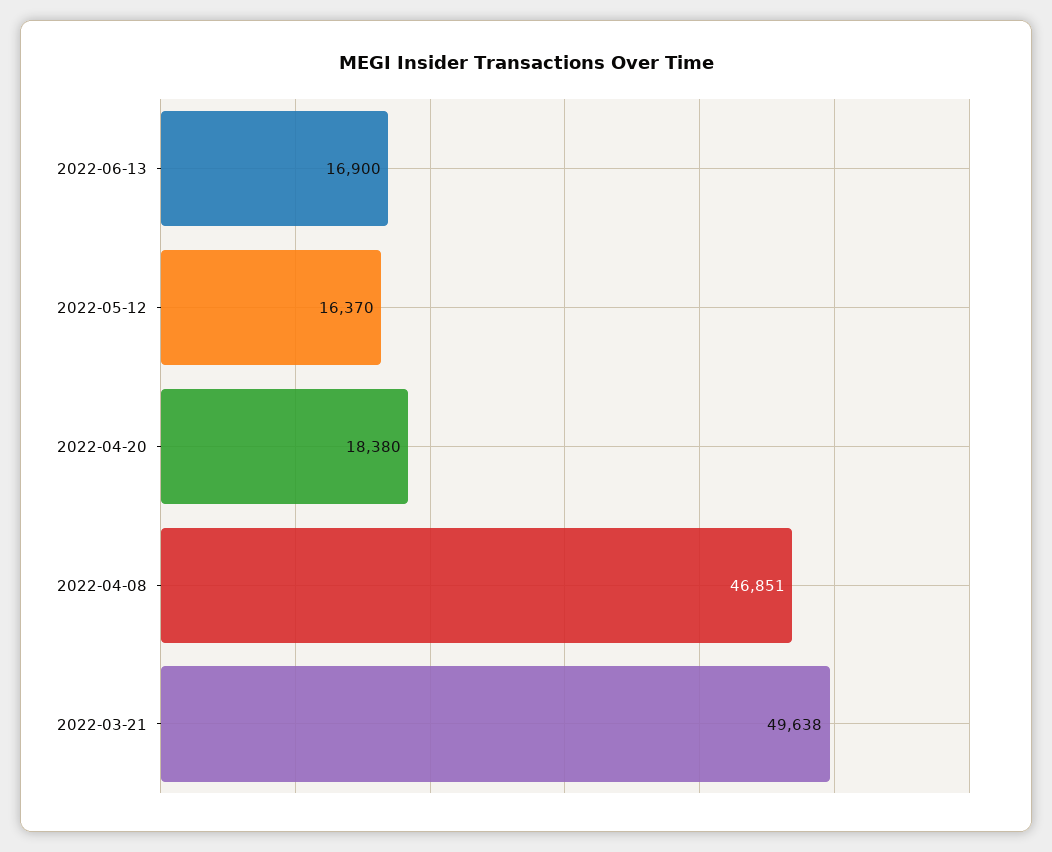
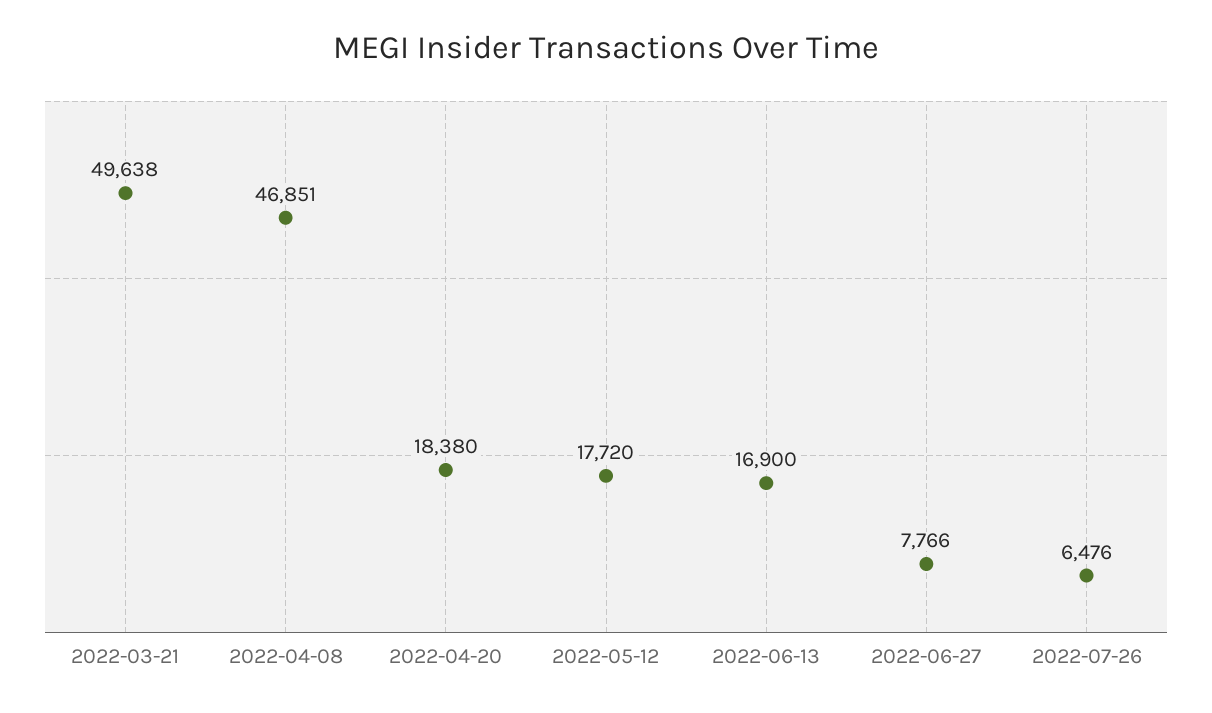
2022-05-12: 16370 -> 17720
2022-06-27: none -> 7766
2022-07-26: none -> 6476

